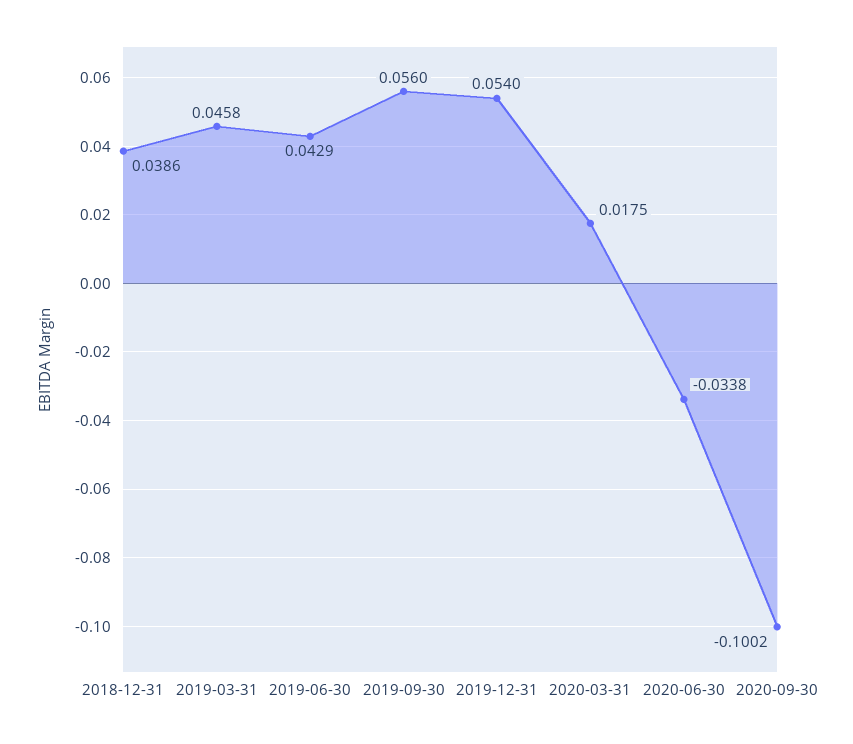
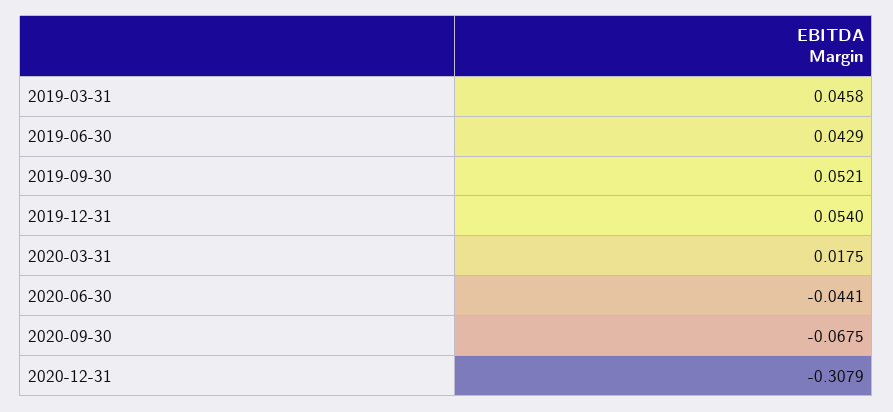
2018-12-31: 0.0386 -> none
2019-09-30: 0.056 -> 0.0521
2020-06-30: -0.0338 -> -0.0441
2020-09-30: -0.1002 -> -0.0675
2020-12-31: none -> -0.3079

